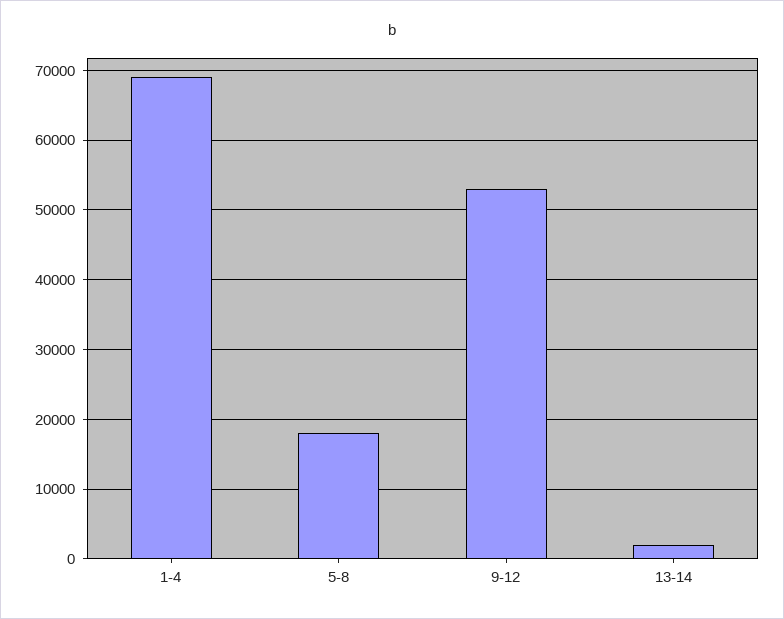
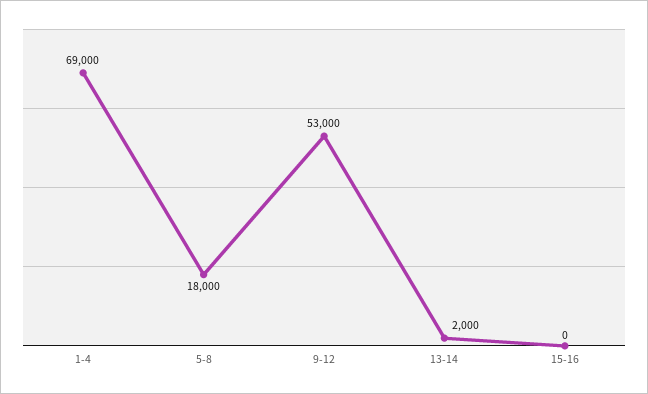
15-16: none -> 0

